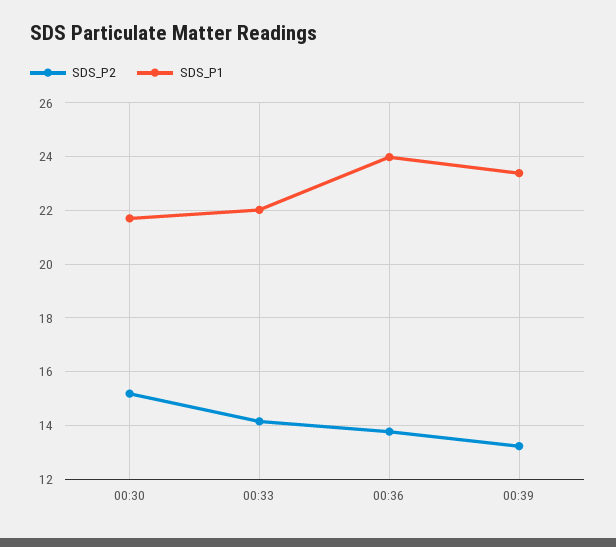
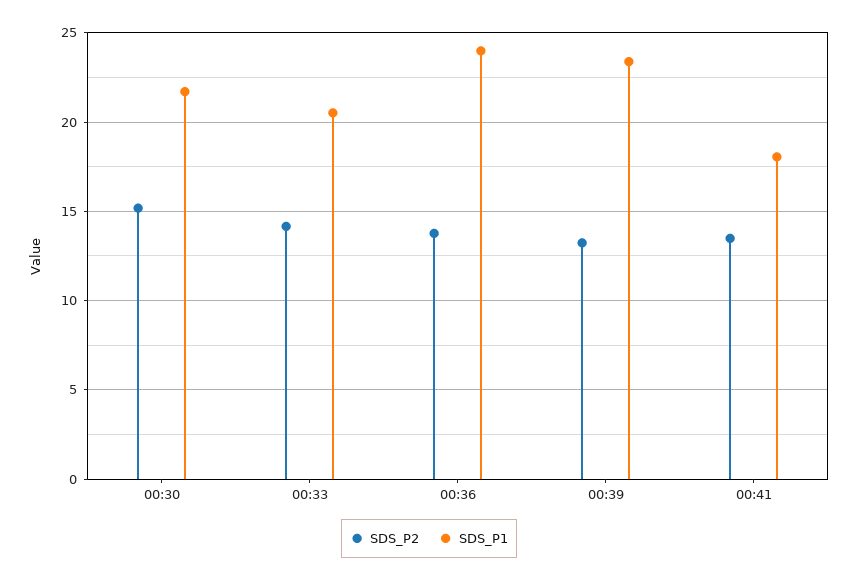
SDS_P1, 00:33: 22 -> 20.5
SDS_P2, 00:41: none -> 13.5
SDS_P1, 00:41: none -> 18

